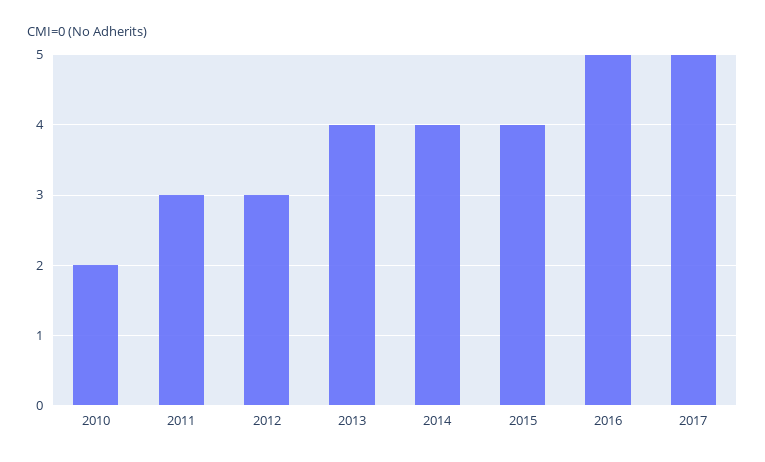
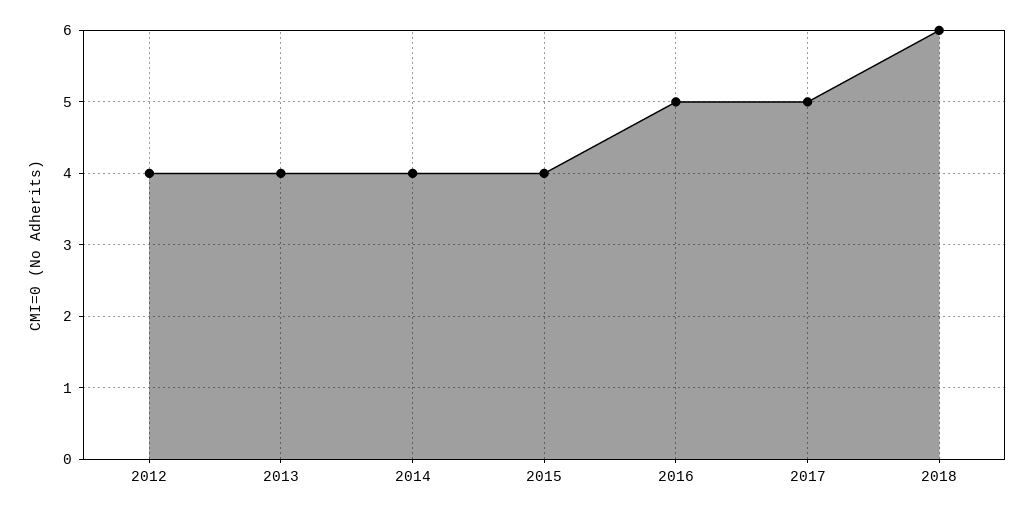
2010: 2 -> none
2011: 3 -> none
2012: 3 -> 4
2018: none -> 6

